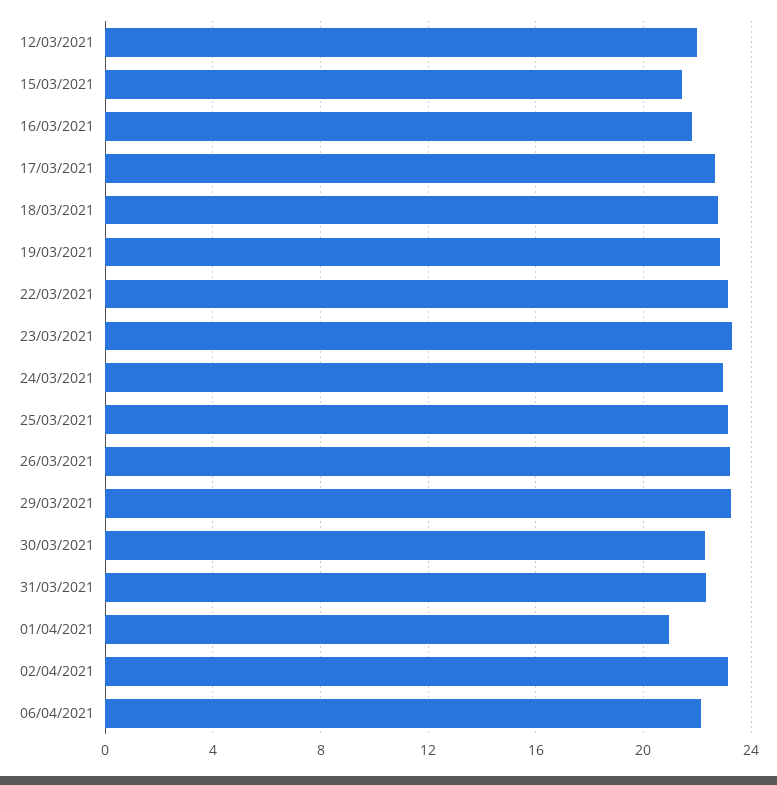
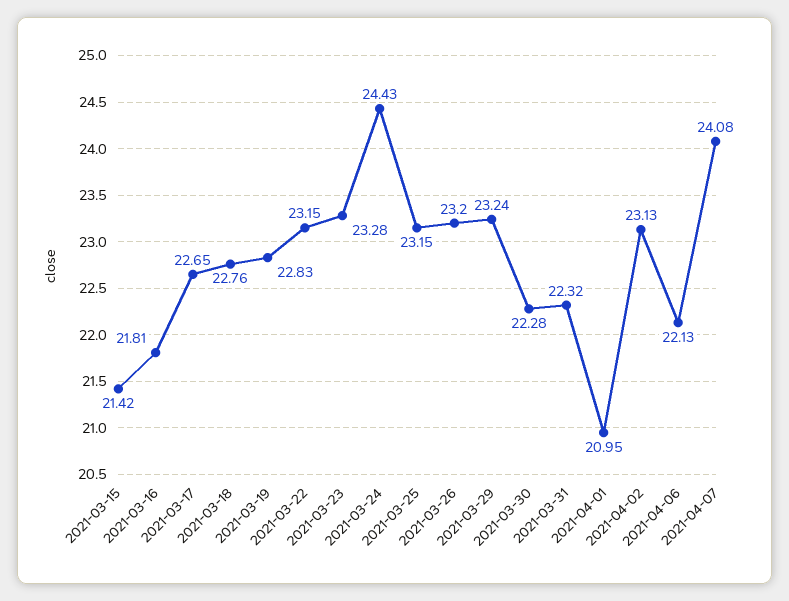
12/03/2021: 22 -> none
24/03/2021: 23 -> 24.43
2021-04-07: none -> 24.08

